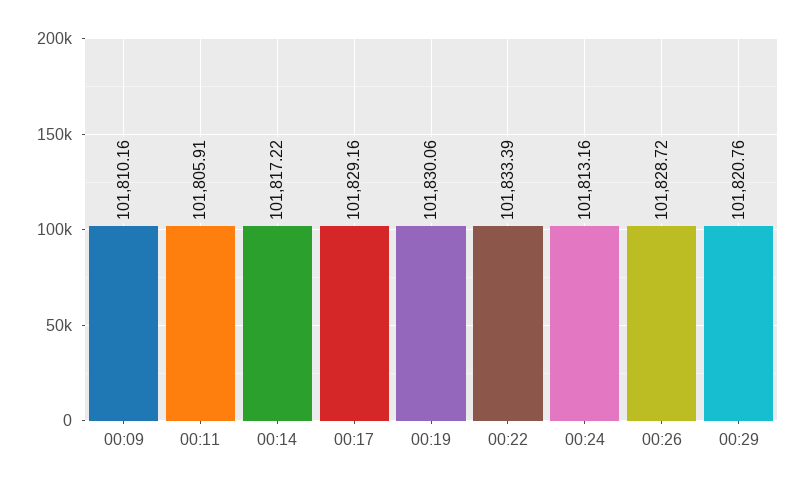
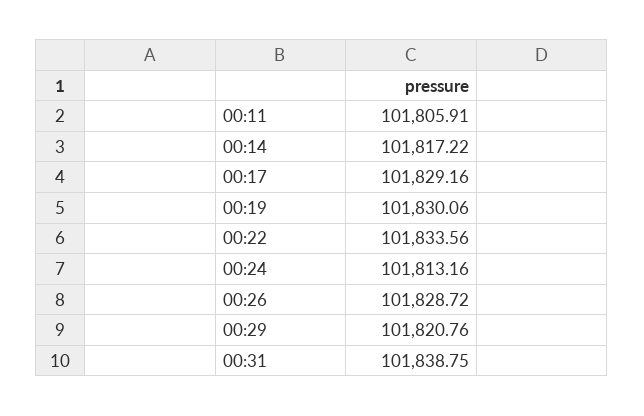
00:09: 101810.16 -> none
00:22: 101833.39 -> 101833.56
00:31: none -> 101838.75

